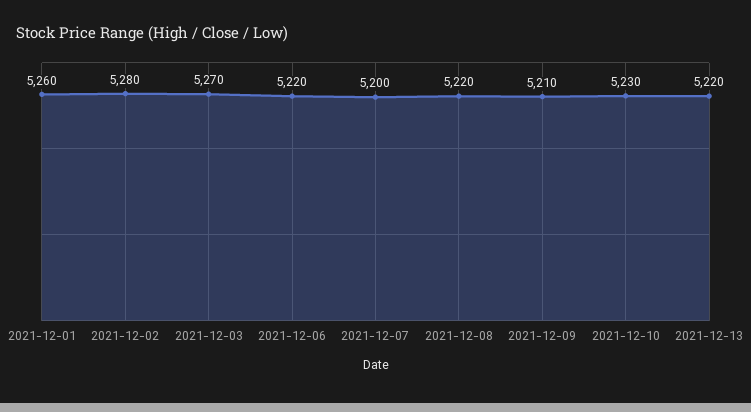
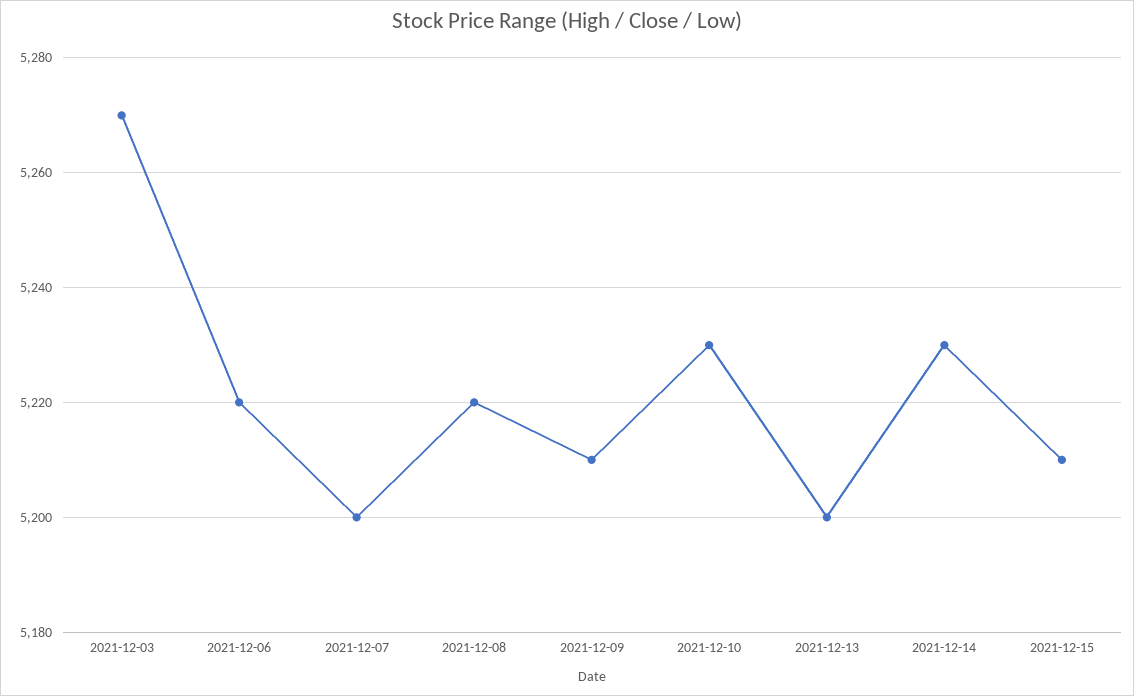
2021-12-01: 5260 -> none
2021-12-02: 5280 -> none
2021-12-13: 5220 -> 5200
2021-12-14: none -> 5230
2021-12-15: none -> 5210

